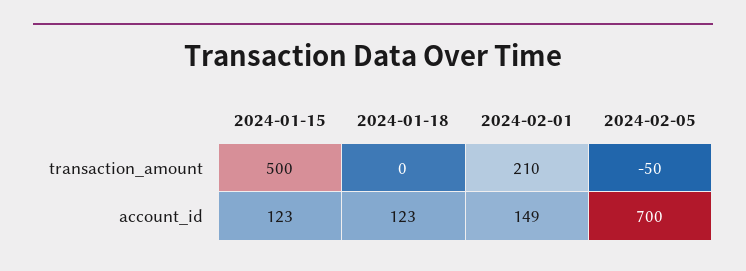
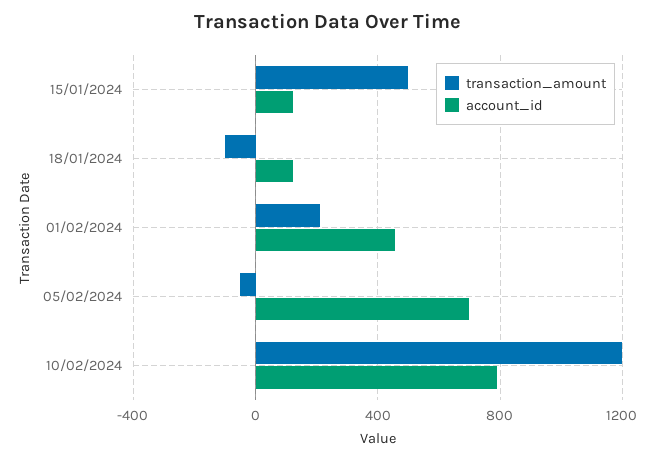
transaction_amount, 2024-01-18: 0 -> -100
account_id, 2024-02-01: 149 -> 450
transaction_amount, 10/02/2024: none -> 1200
account_id, 10/02/2024: none -> 800

